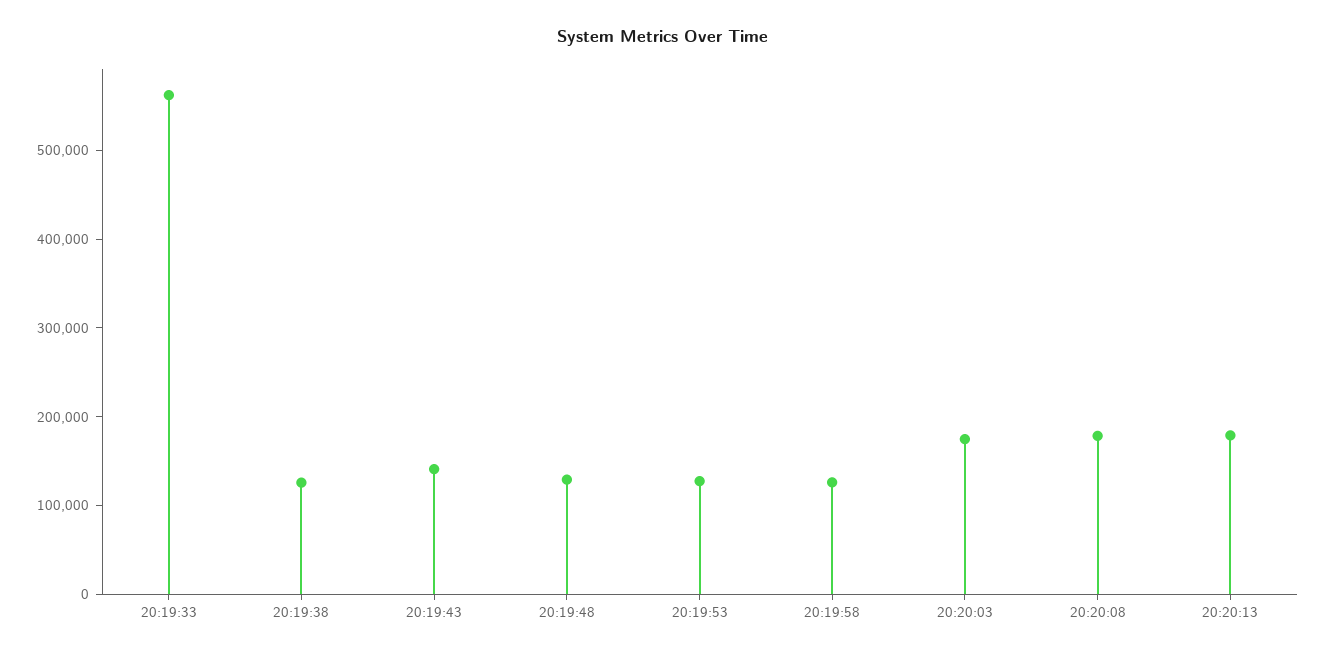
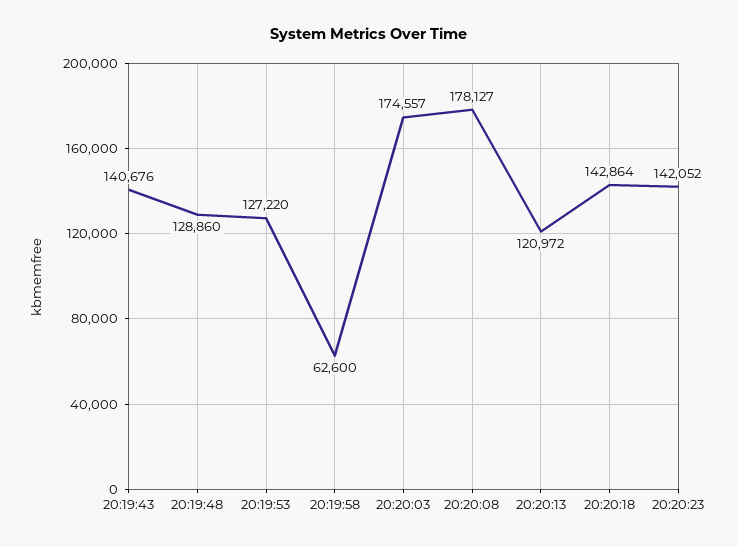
20:19:33: 560000 -> none
20:19:38: 120000 -> none
20:19:58: 120000 -> 62600
20:20:13: 180000 -> 120972
20:20:18: none -> 142864
20:20:23: none -> 142052

